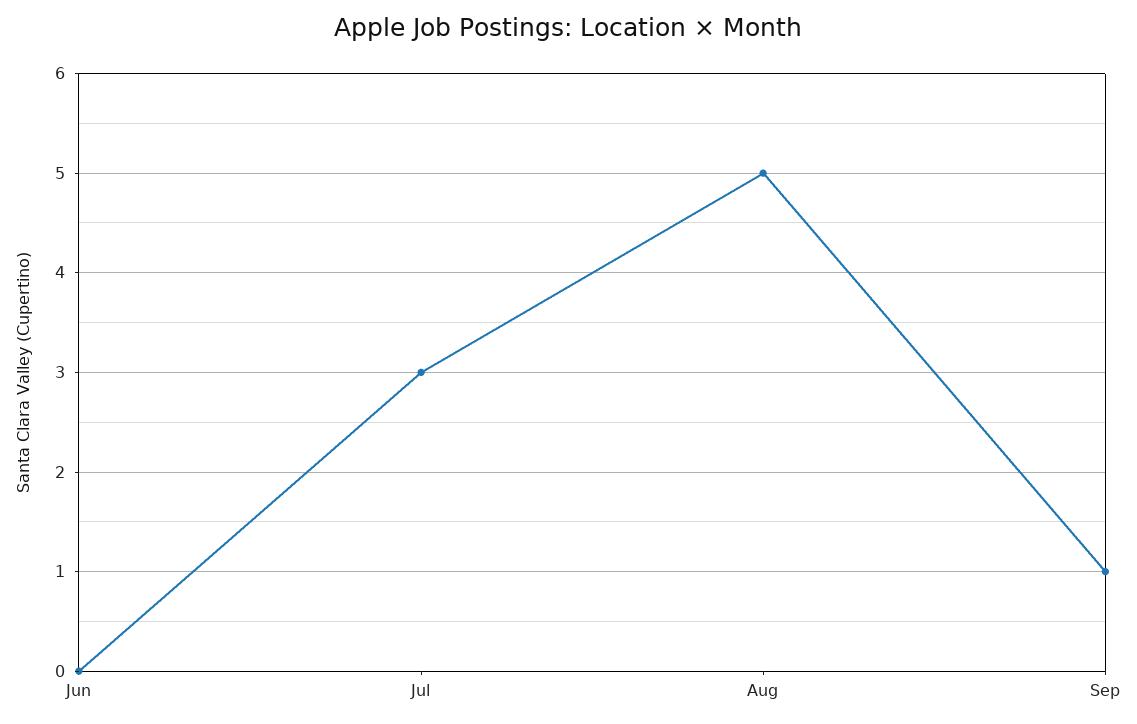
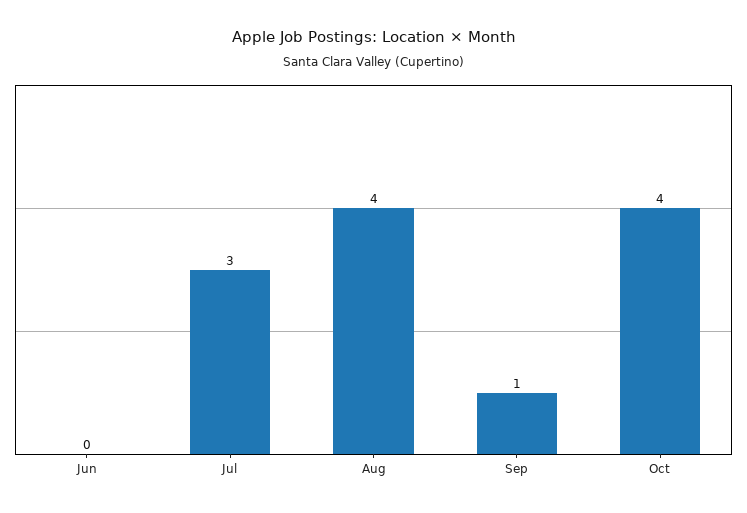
Aug: 5 -> 4
Oct: none -> 4

